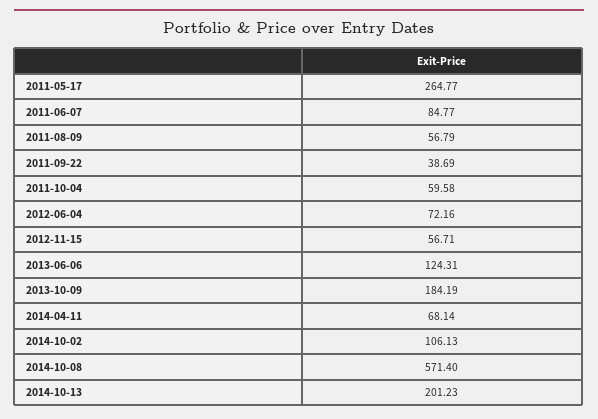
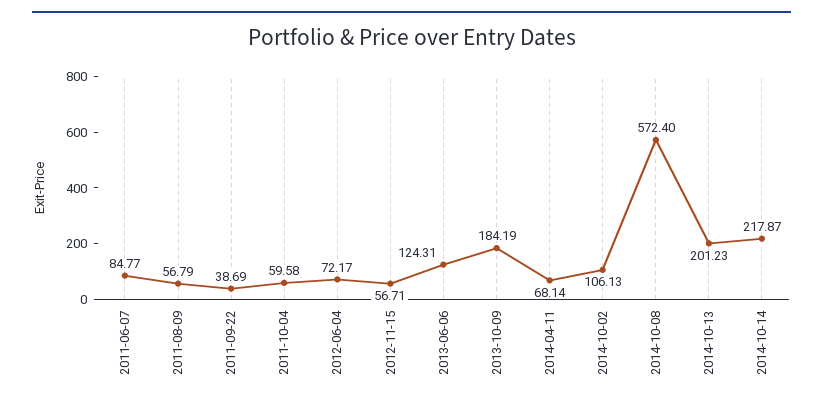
2011-05-17: 264.77 -> none
2012-06-04: 72.16 -> 72.17
2014-10-08: 571.4 -> 572.4
2014-10-14: none -> 217.87

